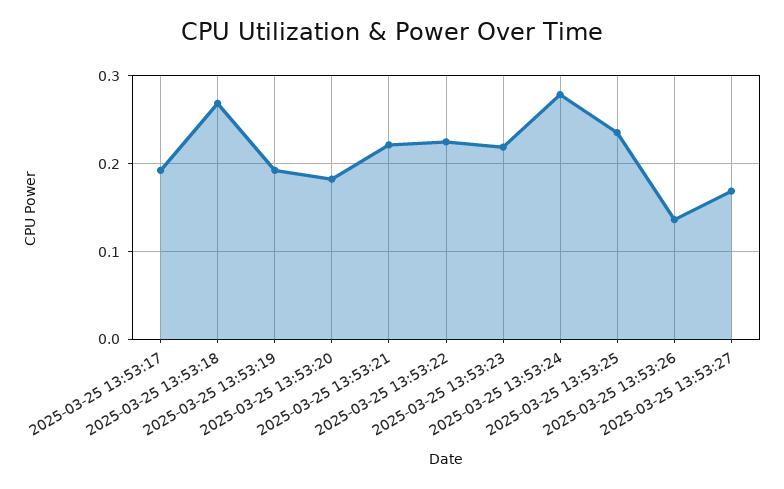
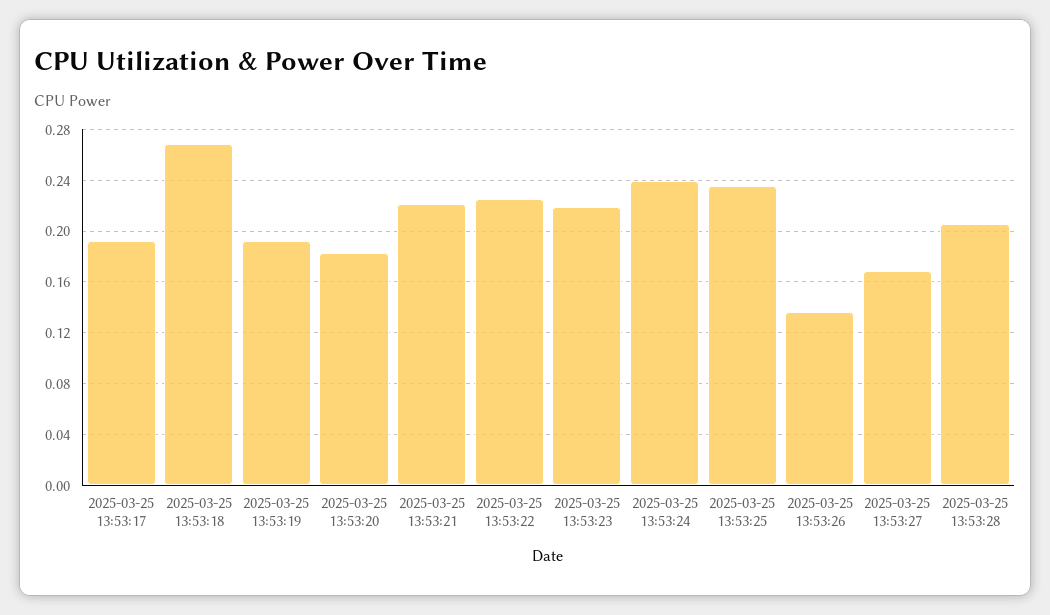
2025-03-25 13:53:24: 0.28 -> 0.24
2025-03-25 13:53:28: none -> 0.205

